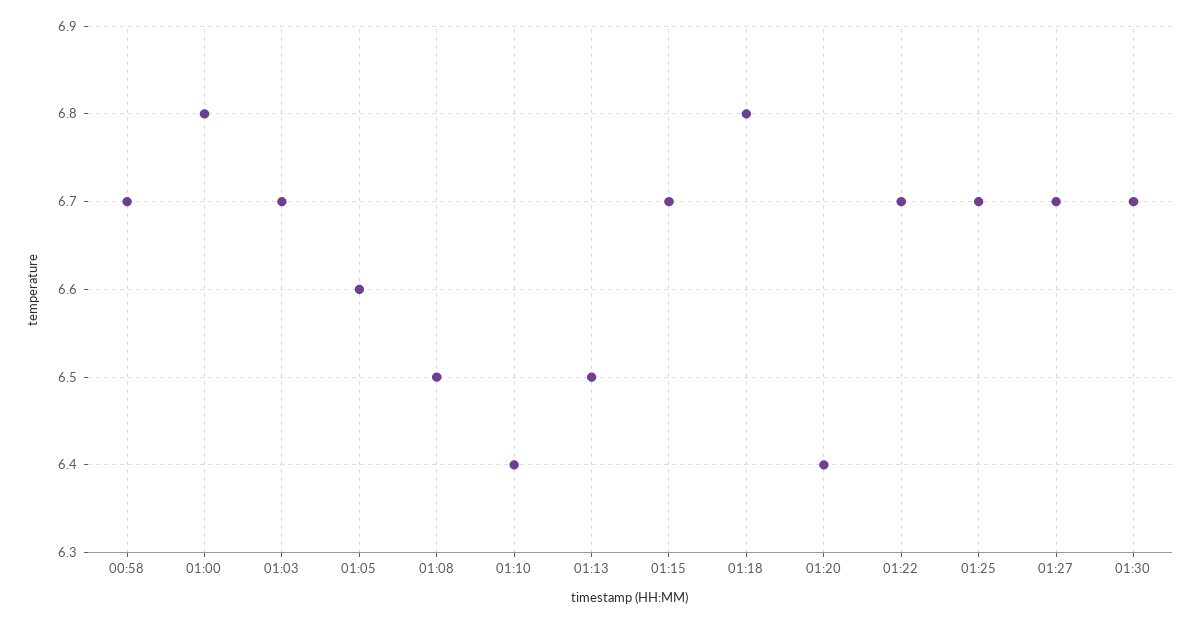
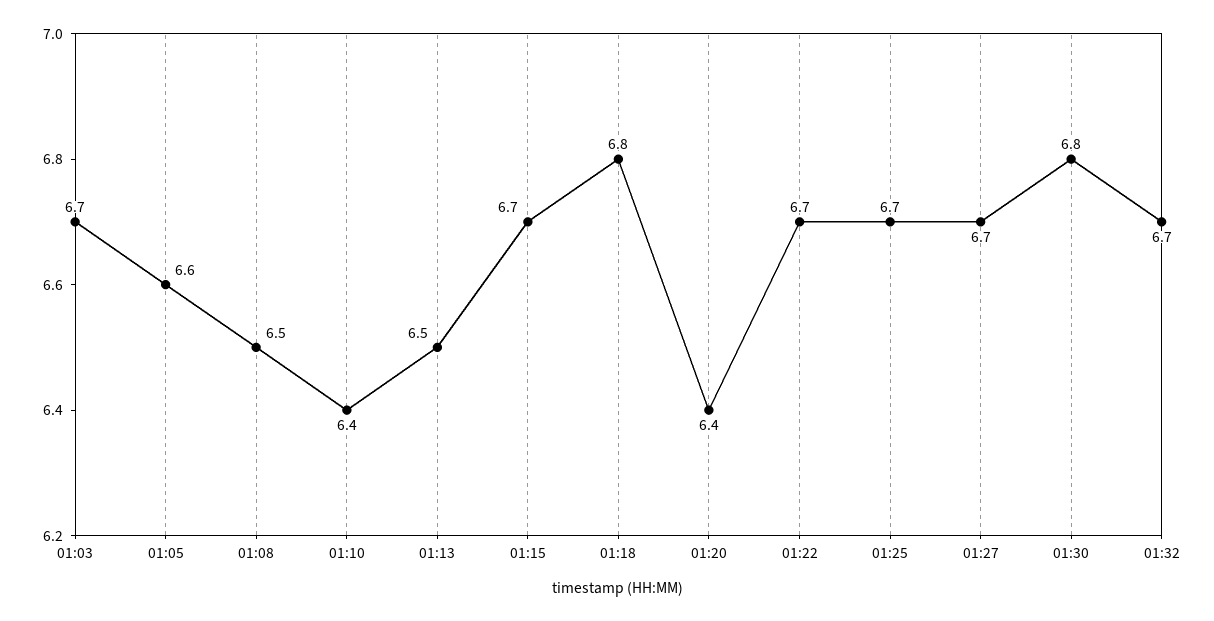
00:58: 6.7 -> none
01:00: 6.8 -> none
01:30: 6.7 -> 6.8
01:32: none -> 6.7

